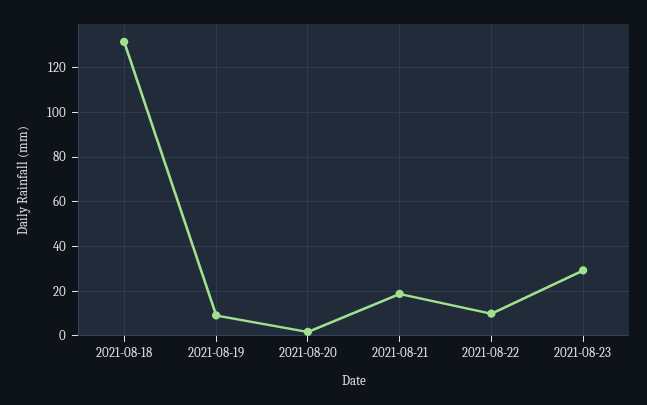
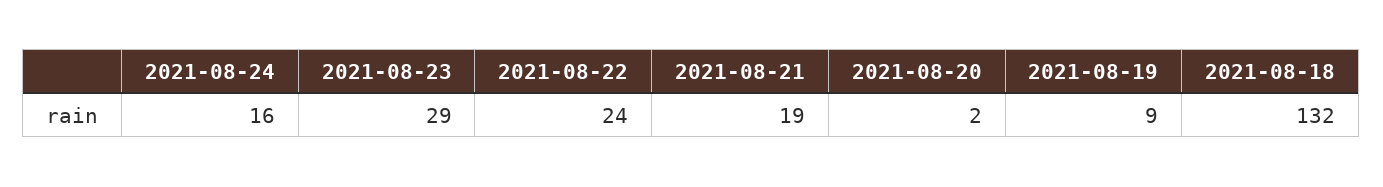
2021-08-22: 10 -> 24
2021-08-24: none -> 16

